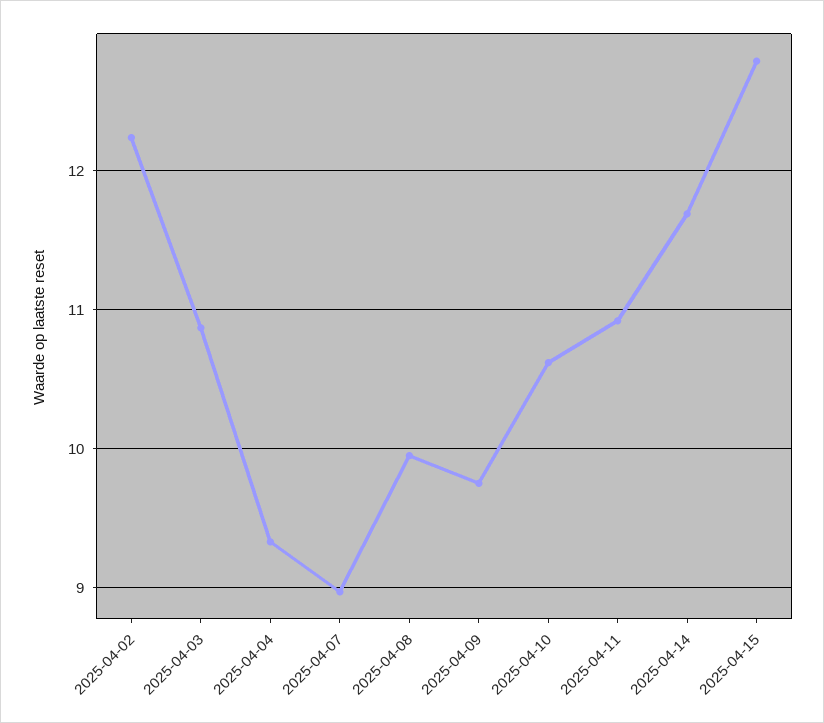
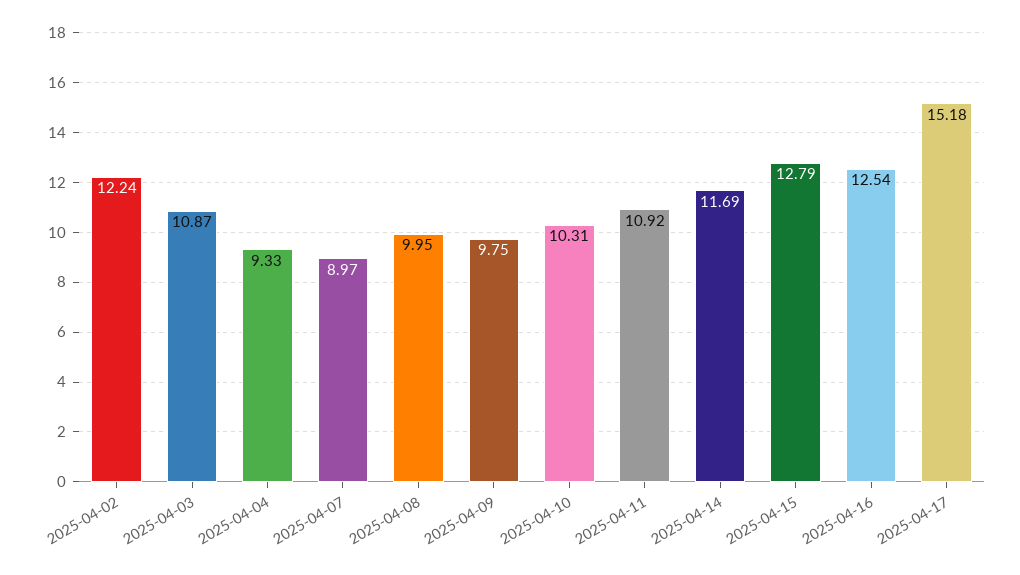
2025-04-10: 10.6 -> 10.31
2025-04-16: none -> 12.54
2025-04-17: none -> 15.18

